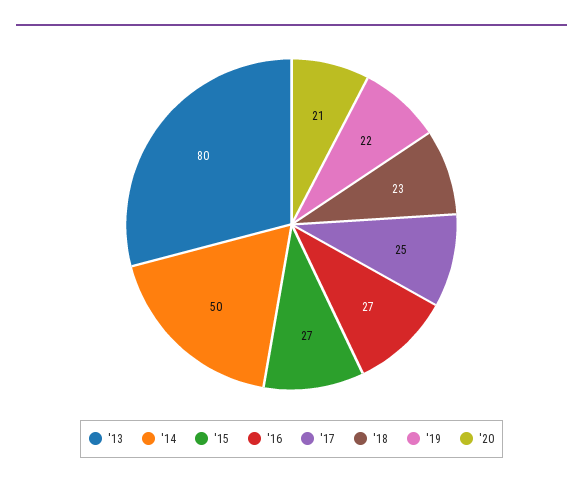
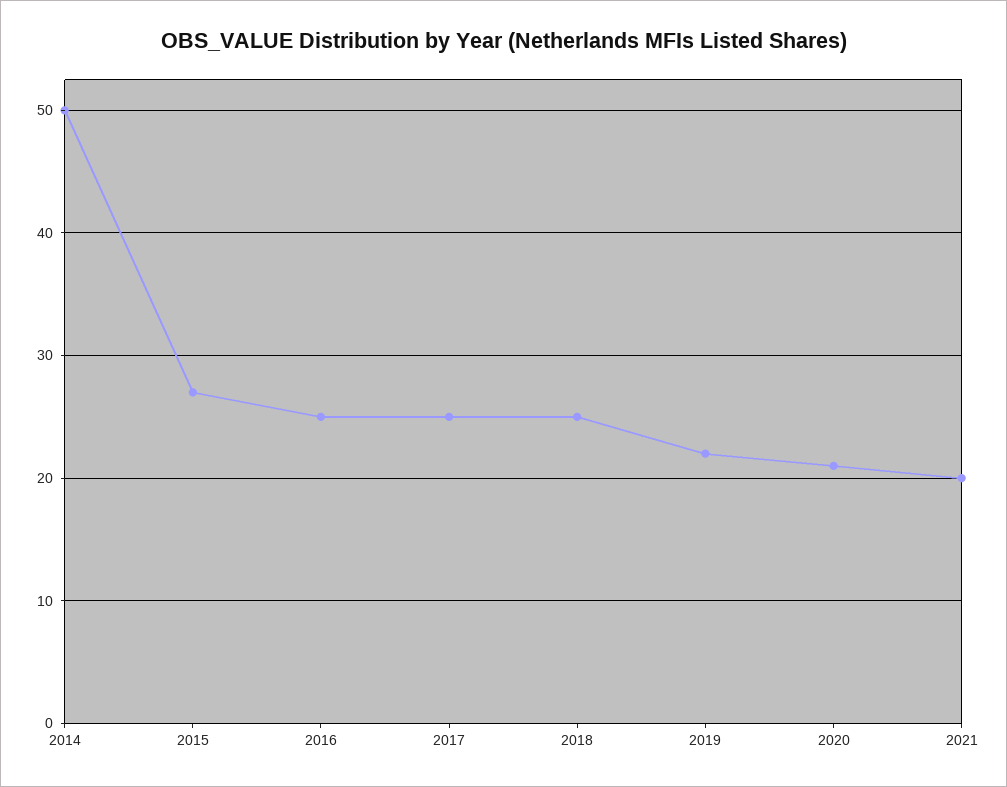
'13: 80 -> none
'16: 27 -> 25
'18: 23 -> 25
2021: none -> 20

